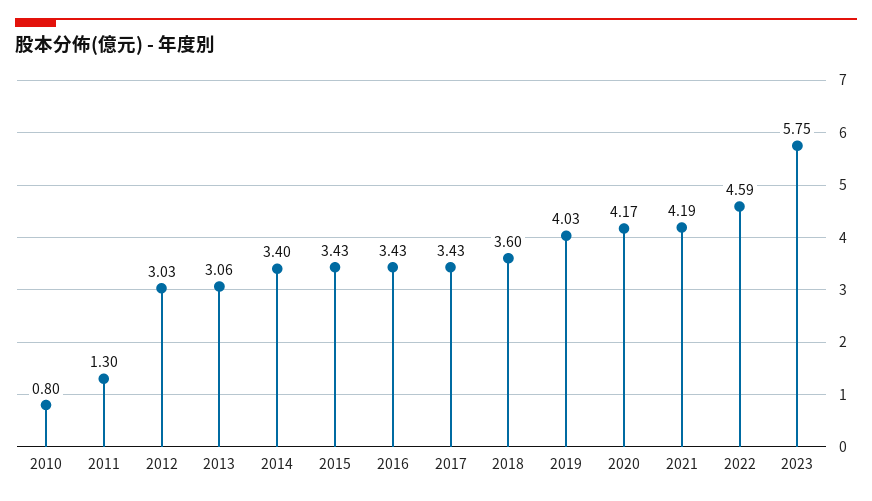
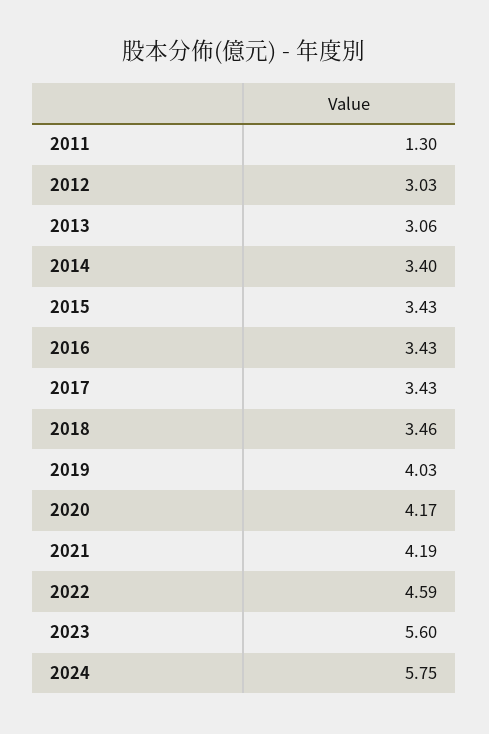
2010: 0.8 -> none
2018: 3.6 -> 3.46
2023: 5.75 -> 5.6
2024: none -> 5.75

